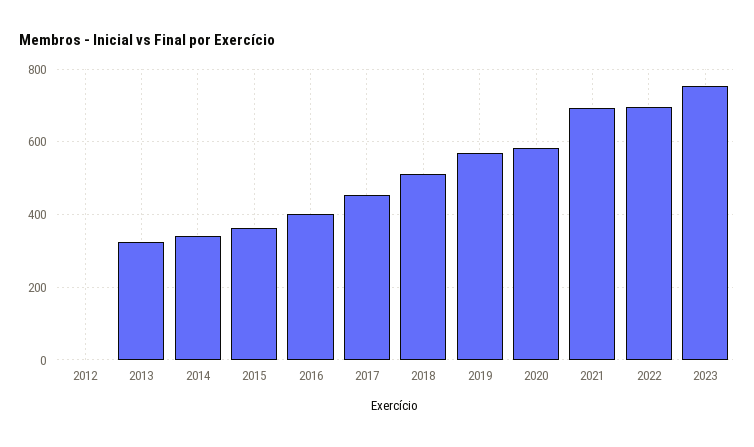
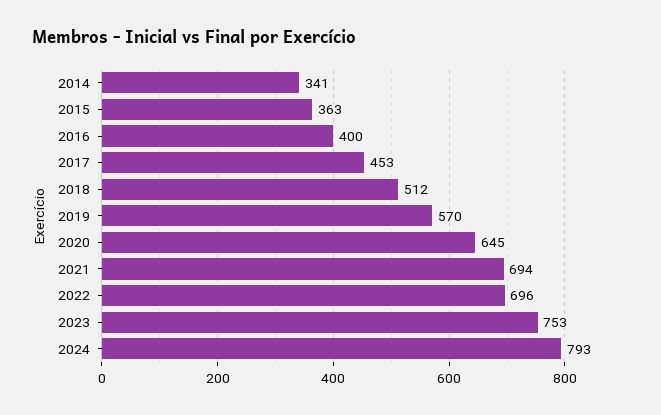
2012: 0 -> none
2013: 320 -> none
2020: 580 -> 645
2024: none -> 793

